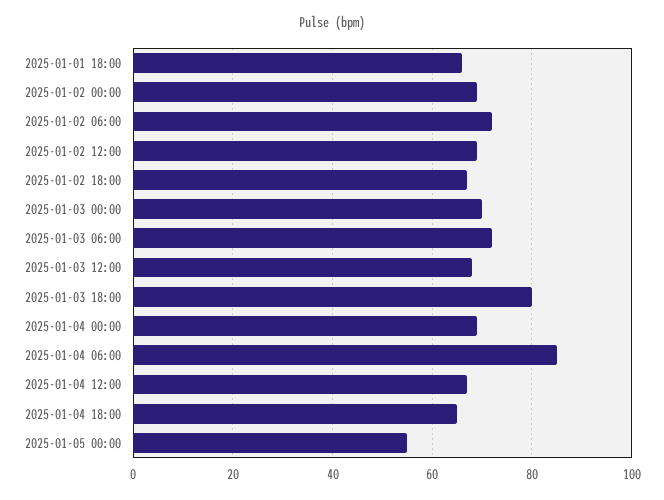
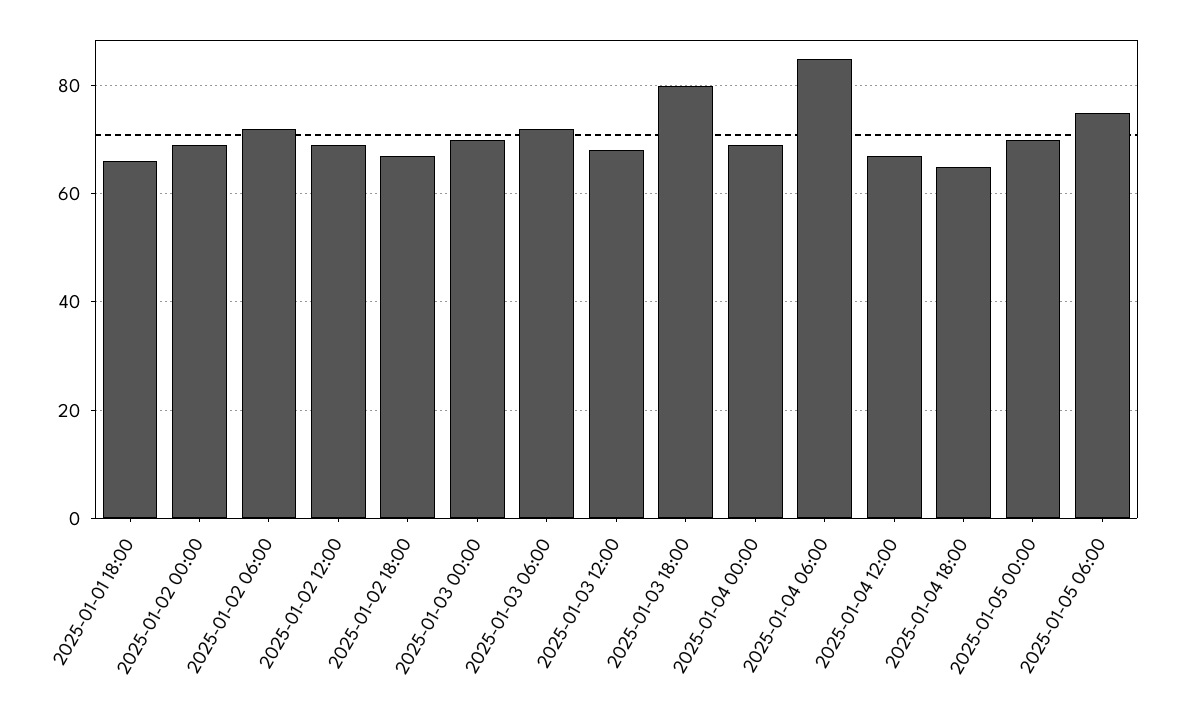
2025-01-05 00:00: 55 -> 70
2025-01-05 06:00: none -> 75

